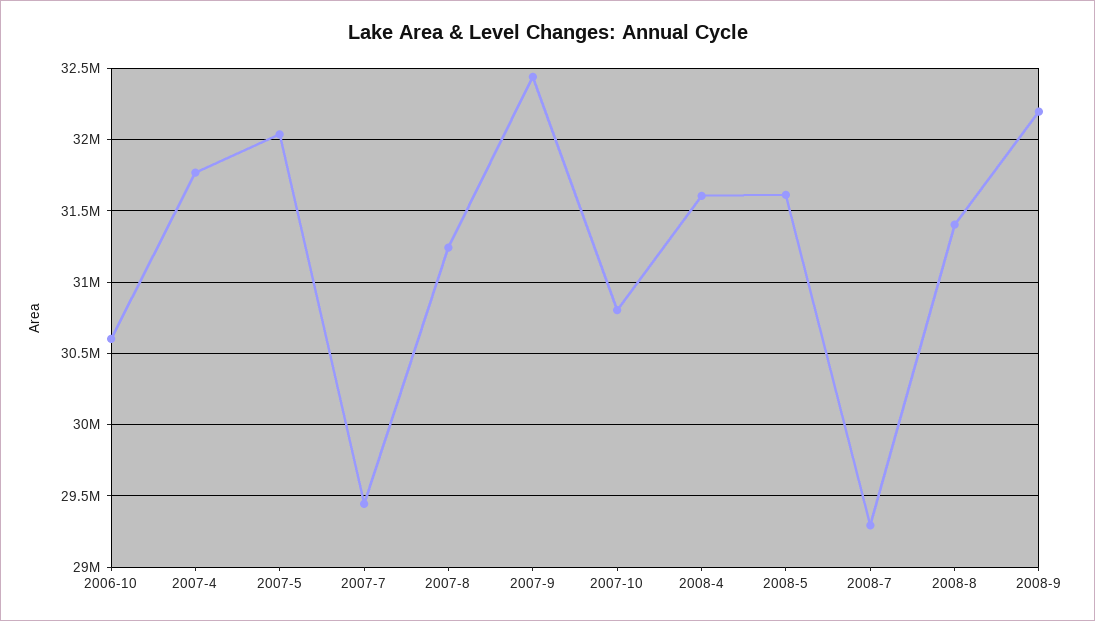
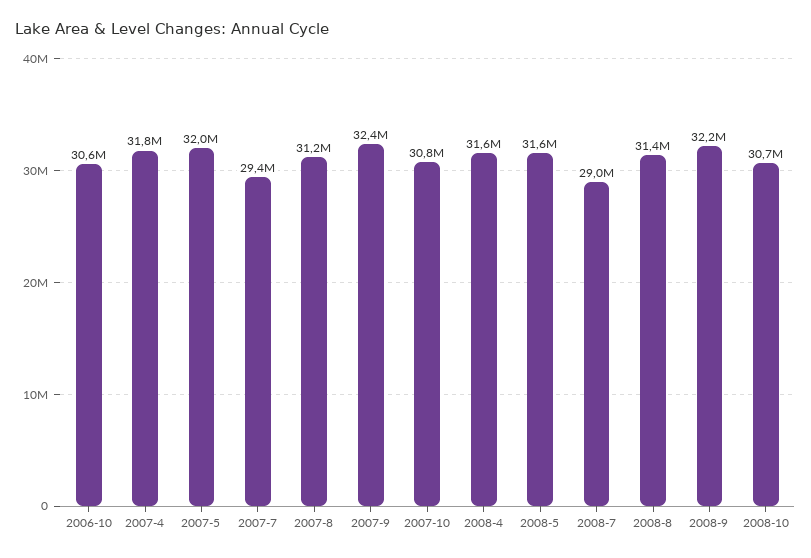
2008-7: 29300000 -> 29000000
2008-10: none -> 30700000

